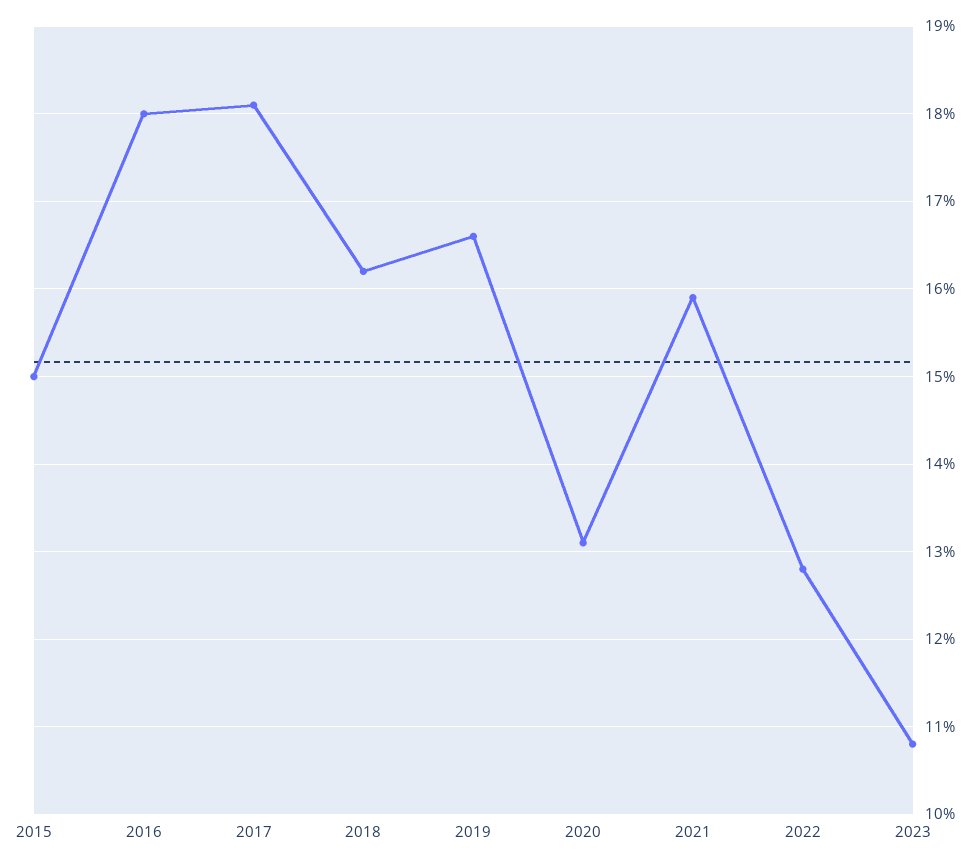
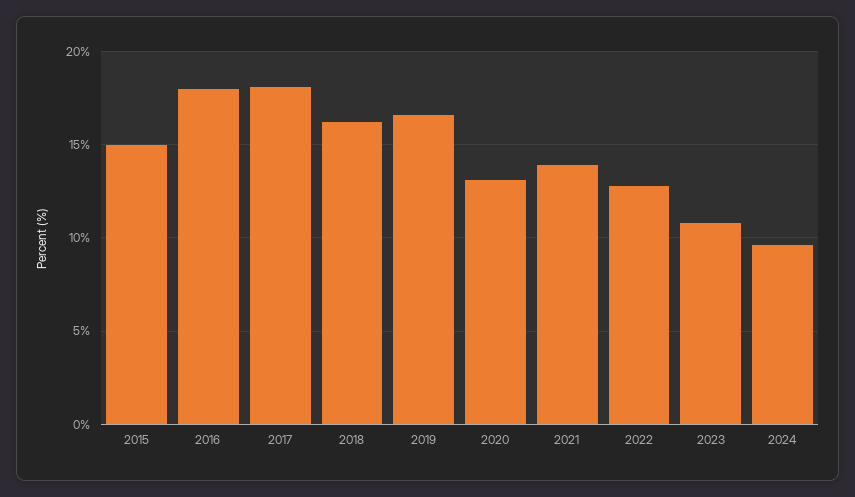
2021: 15.9 -> 14
2024: none -> 9.5

